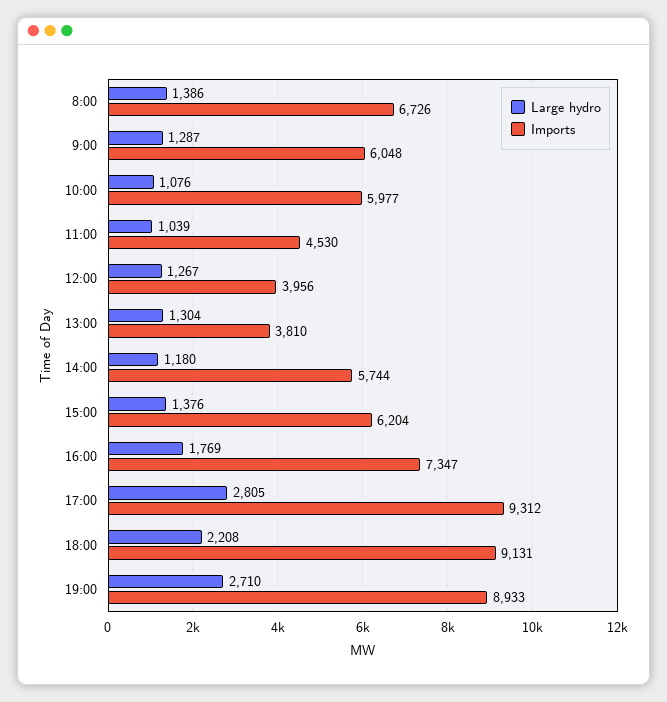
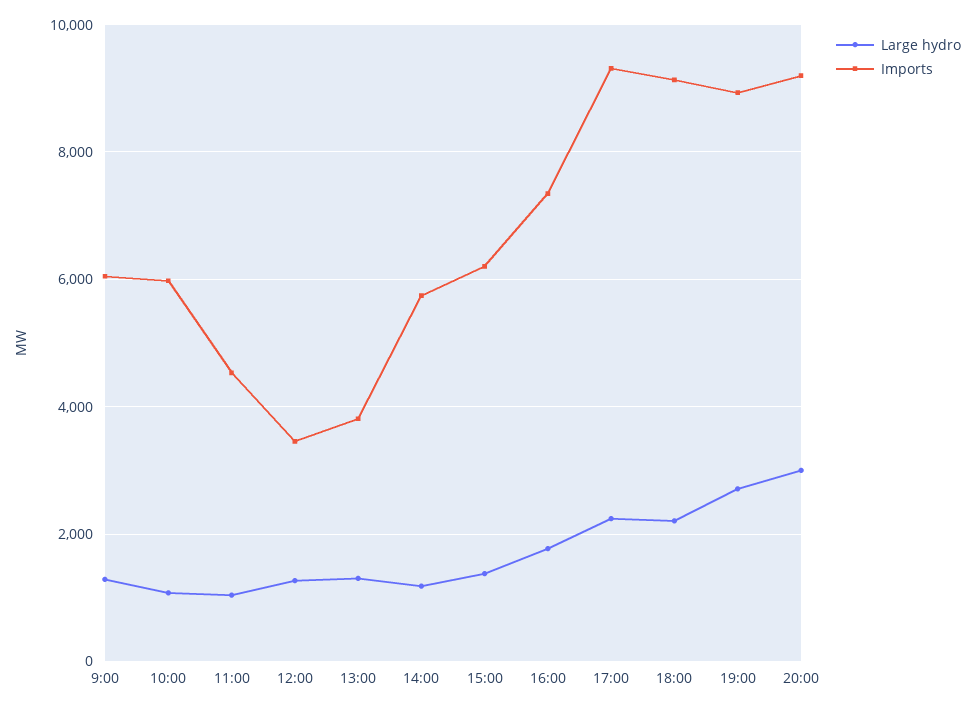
Large hydro, 8:00: 1386 -> none
Imports, 8:00: 6726 -> none
Imports, 12:00: 3956 -> 3400
Large hydro, 17:00: 2805 -> 2200
Large hydro, 20:00: none -> 3000
Imports, 20:00: none -> 9200

